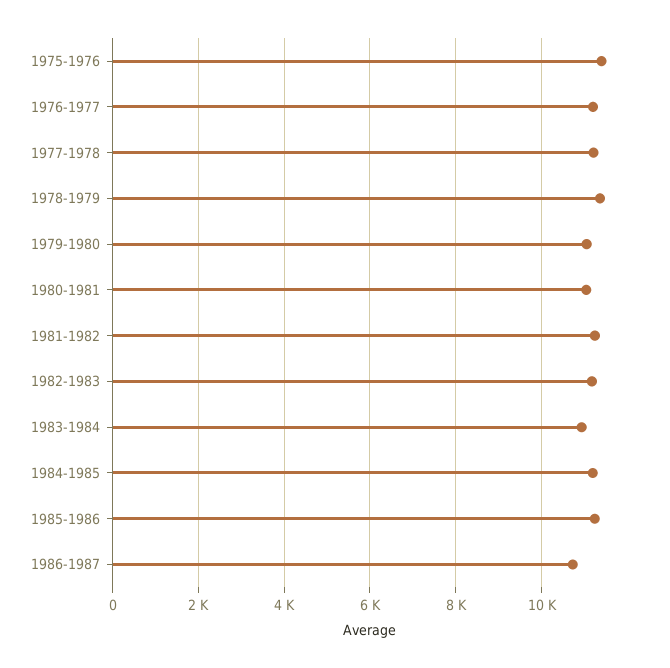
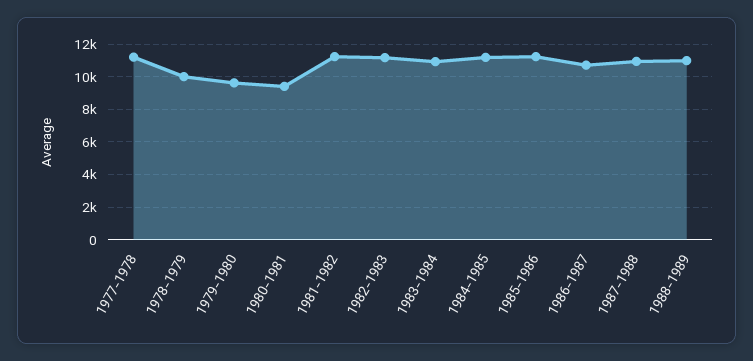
1975-1976: 11400 -> none
1976-1977: 11200 -> none
1978-1979: 11400 -> 10000
1979-1980: 11000 -> 9500
1980-1981: 11000 -> 9500
1987-1988: none -> 11000
1988-1989: none -> 11000

